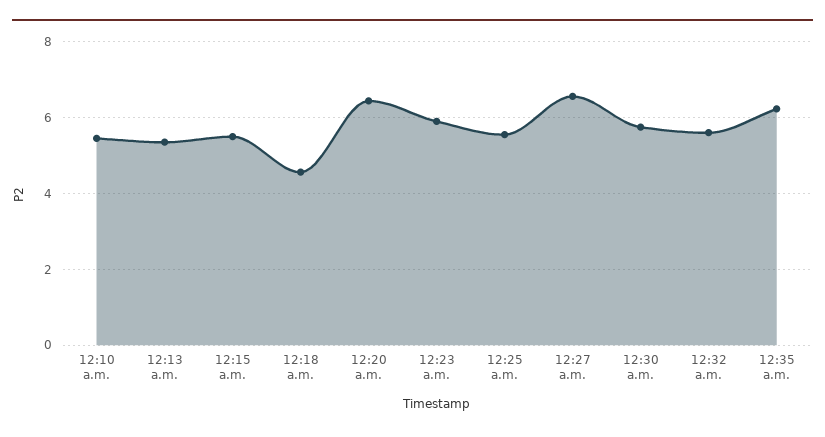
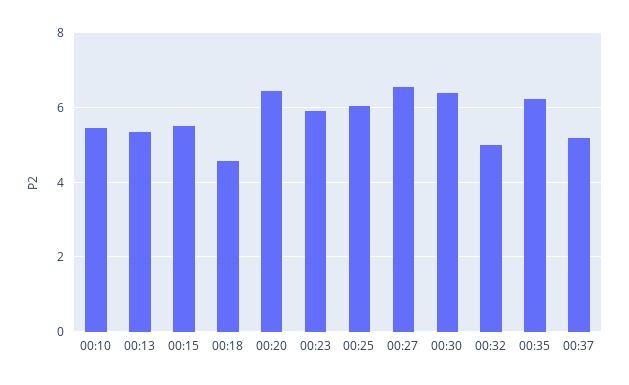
12:25 a.m.: 5.6 -> 6
12:30 a.m.: 5.8 -> 6.4
12:32 a.m.: 5.6 -> 5
00:37: none -> 5.2

